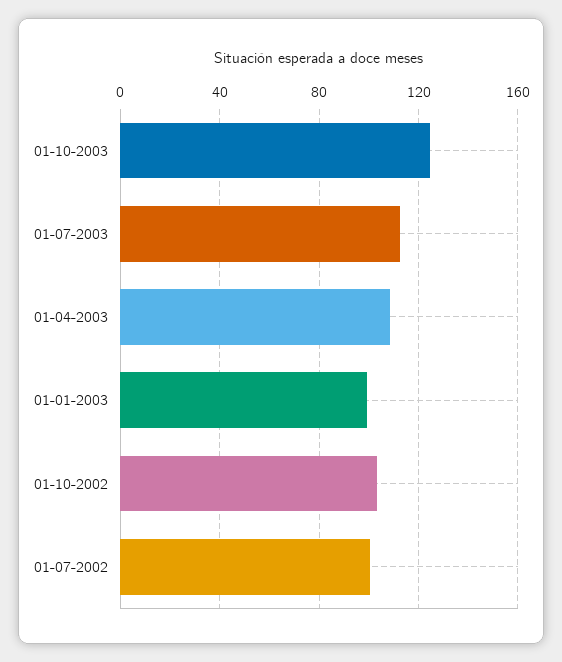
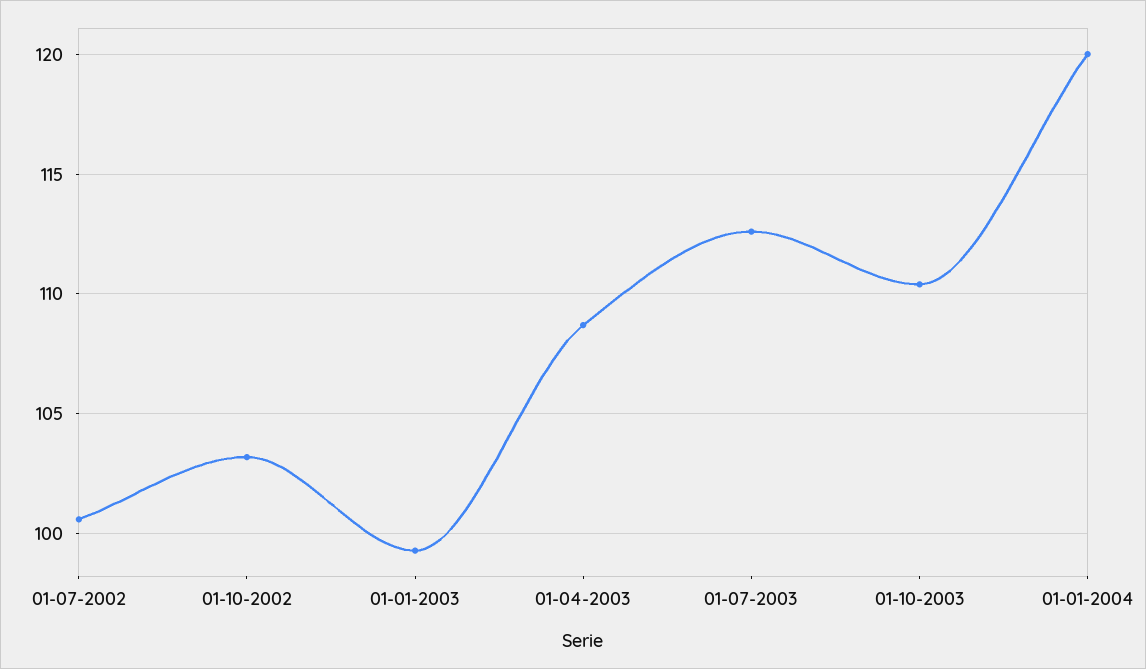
01-10-2003: 125 -> 110.5
01-01-2004: none -> 120

